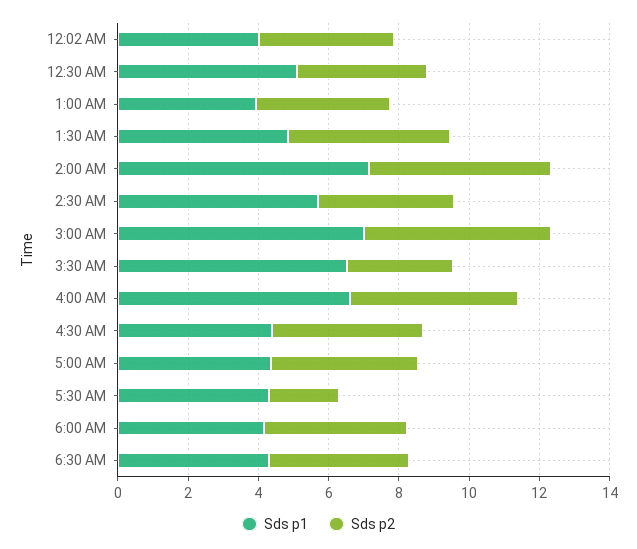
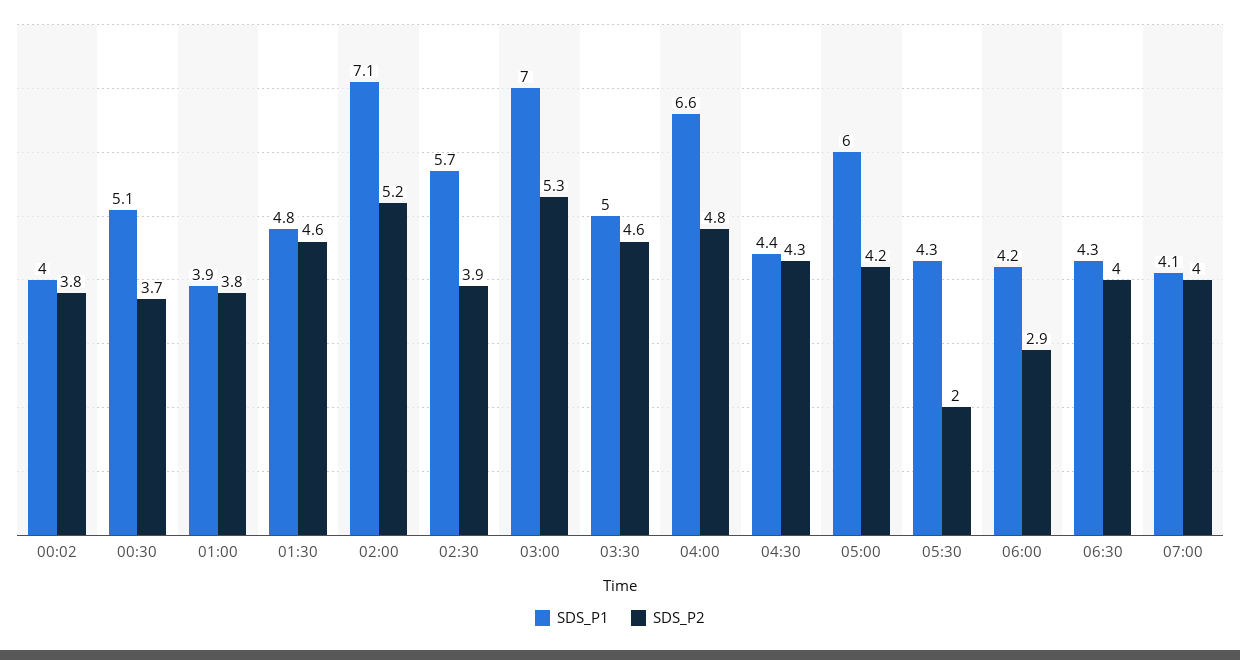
Sds p1, 3:30 AM: 6.5 -> 5
Sds p2, 3:30 AM: 3 -> 4.6
Sds p1, 5:00 AM: 4.5 -> 6
Sds p2, 6:00 AM: 4 -> 2.9
Sds p1, 07:00: none -> 4.1
Sds p2, 07:00: none -> 4

